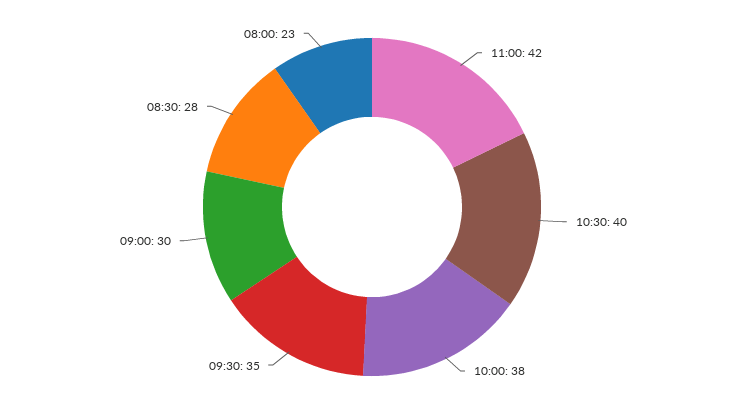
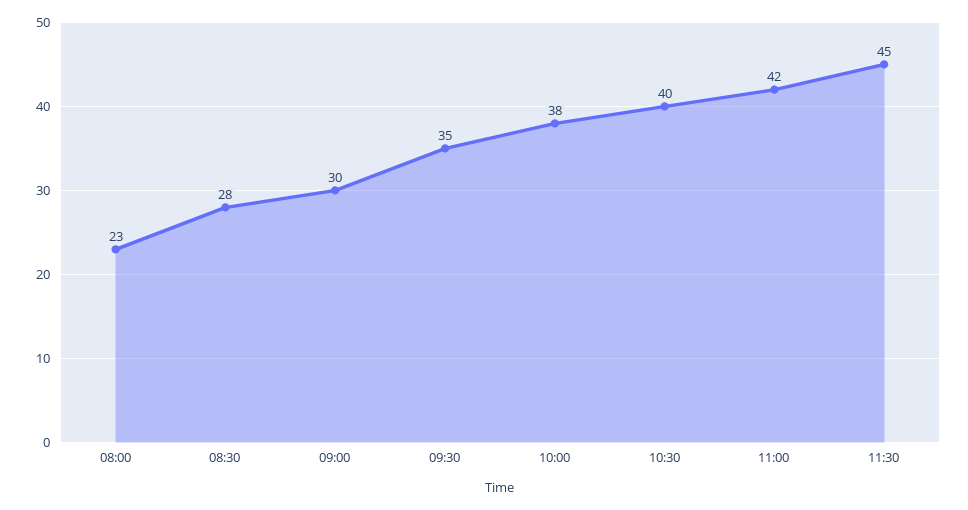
11:30: none -> 45

